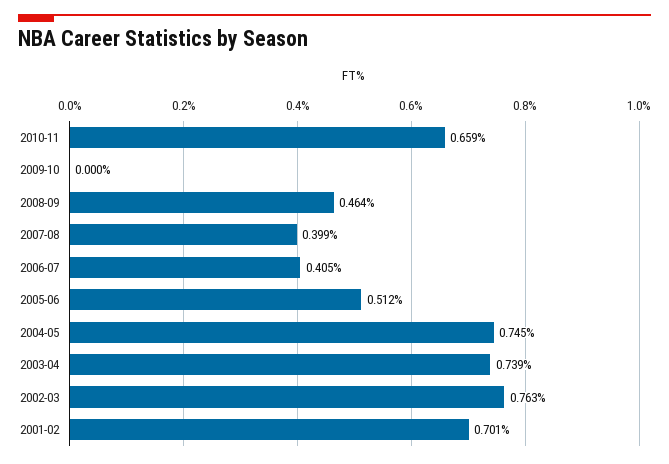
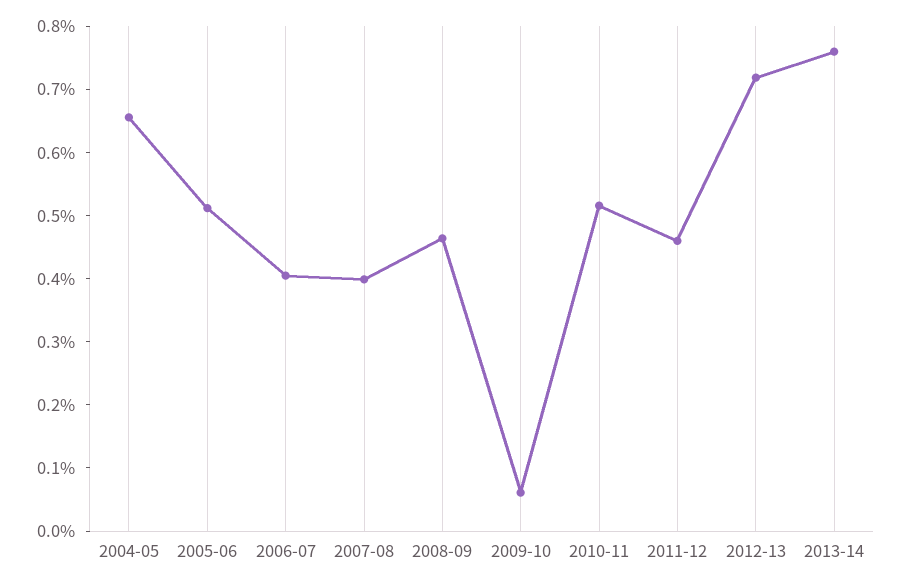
2010-11: 0.659 -> 0.52
2009-10: 0 -> 0.06
2004-05: 0.745 -> 0.66
2003-04: 0.739 -> none
2002-03: 0.763 -> none
2001-02: 0.701 -> none
2011-12: none -> 0.46
2012-13: none -> 0.72
2013-14: none -> 0.76

